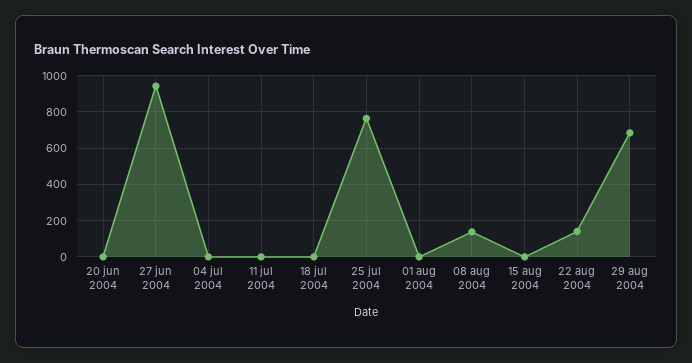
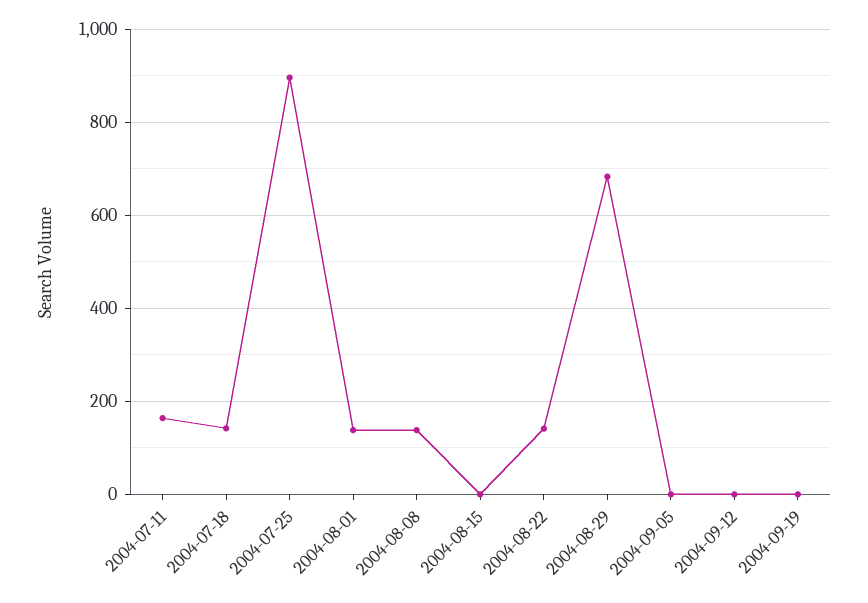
20 jun 2004: 0 -> none
27 jun 2004: 950 -> none
04 jul 2004: 0 -> none
11 jul 2004: 0 -> 160
18 jul 2004: 0 -> 140
25 jul 2004: 750 -> 900
01 aug 2004: 0 -> 140
2004-09-05: none -> 0
2004-09-12: none -> 0
2004-09-19: none -> 0

